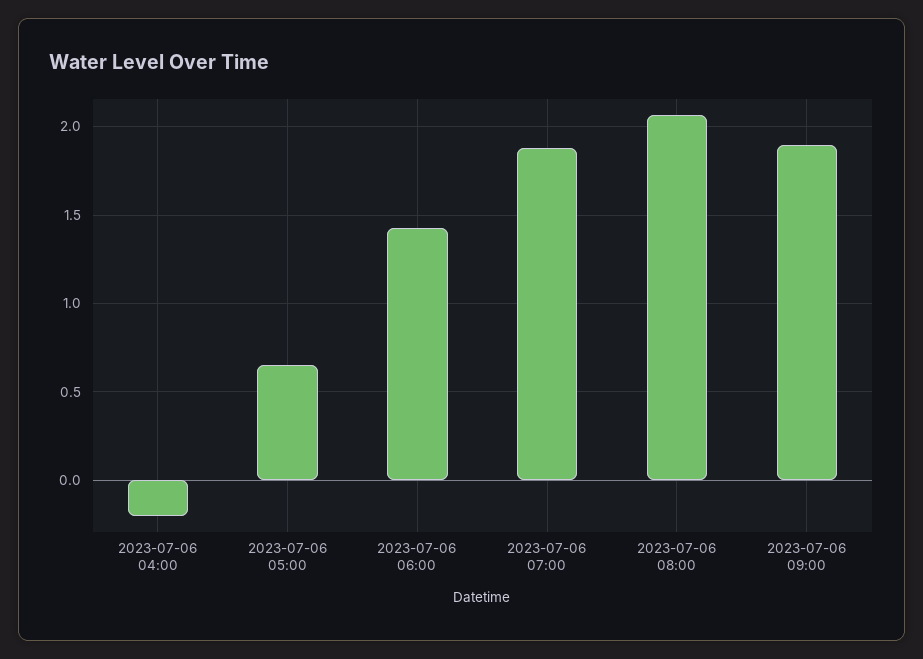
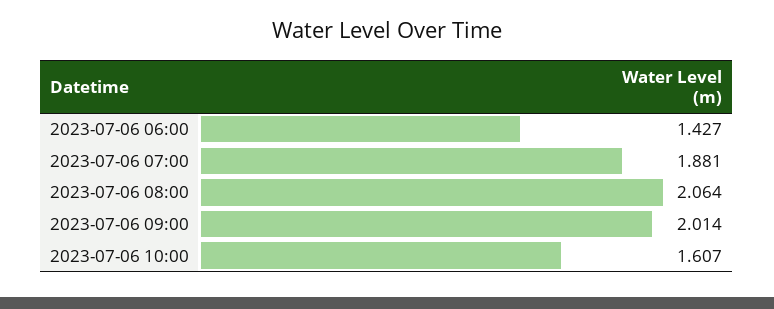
2023-07-06 04:00: -0.2 -> none
2023-07-06 05:00: 0.65 -> none
2023-07-06 09:00: 1.9 -> 2.014
2023-07-06 10:00: none -> 1.607

